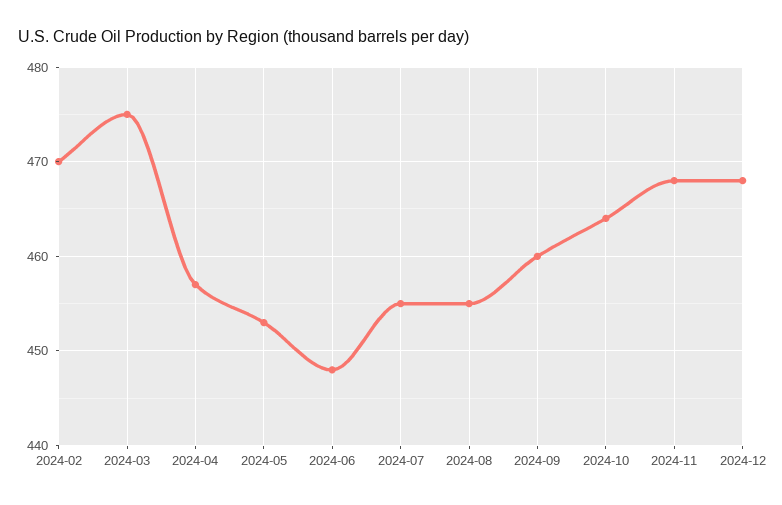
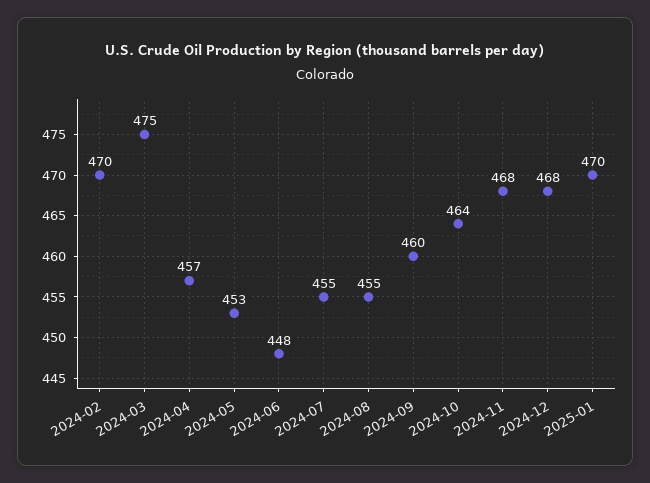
2025-01: none -> 470

